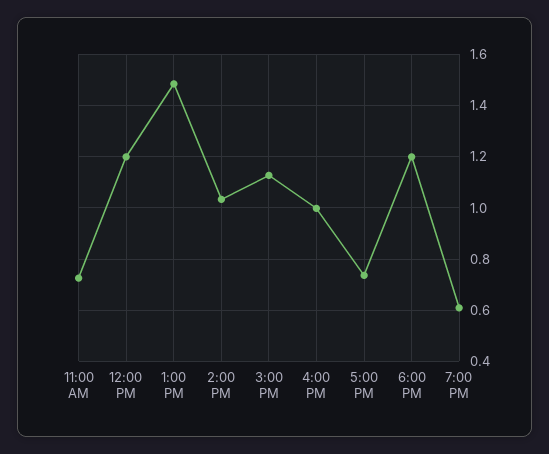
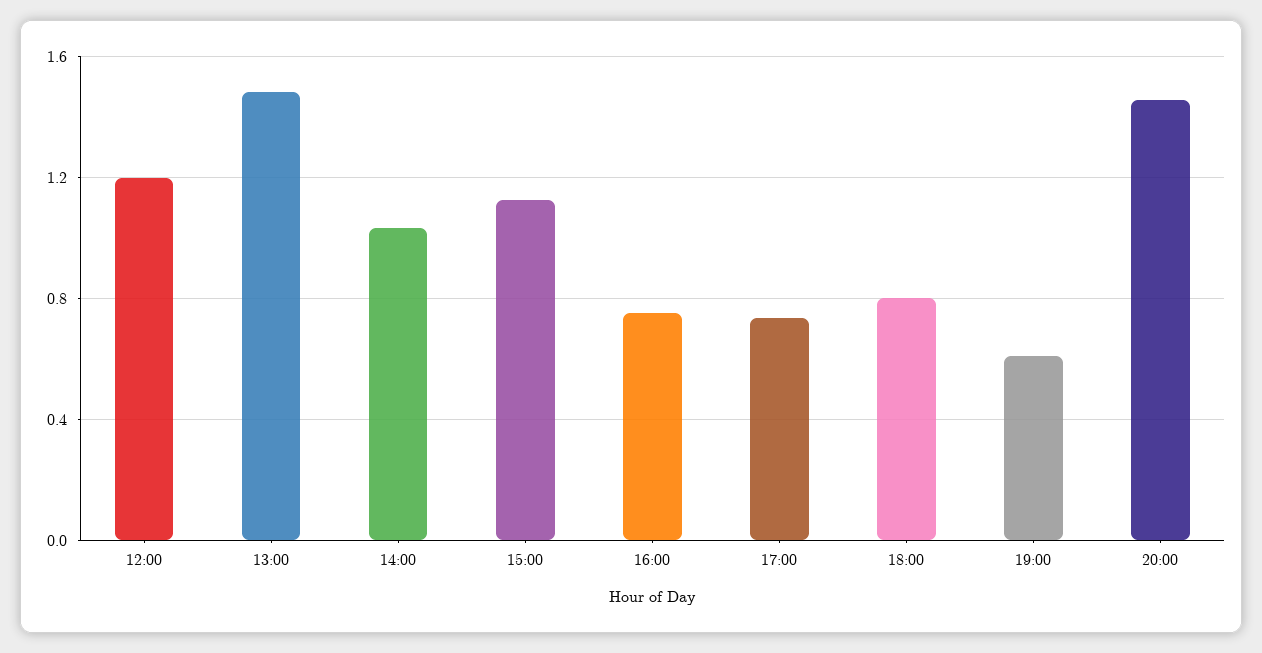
11:00 AM: 0.725 -> none
4:00 PM: 1 -> 0.75
6:00 PM: 1.2 -> 0.8
20:00: none -> 1.45

